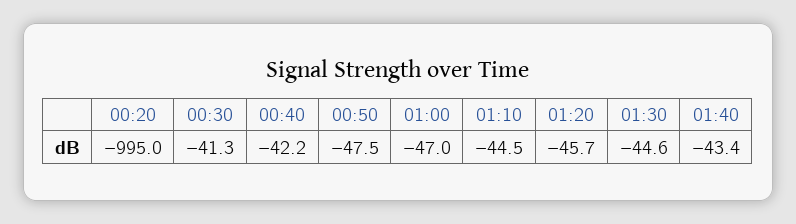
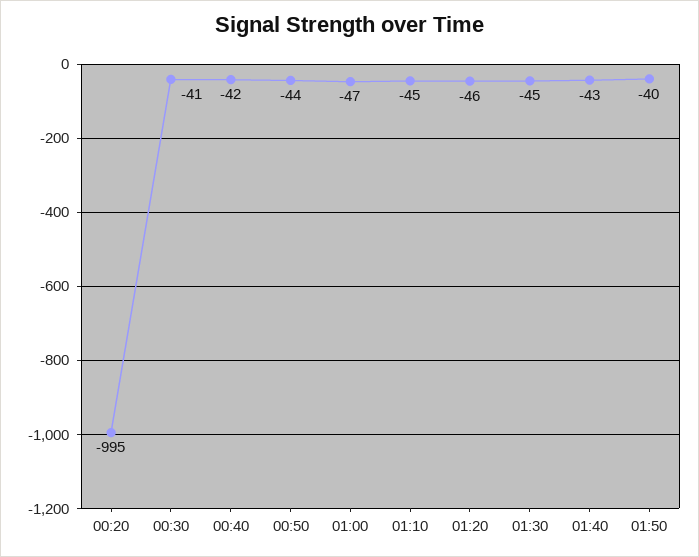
00:50: -47.5 -> -44
01:50: none -> -40

